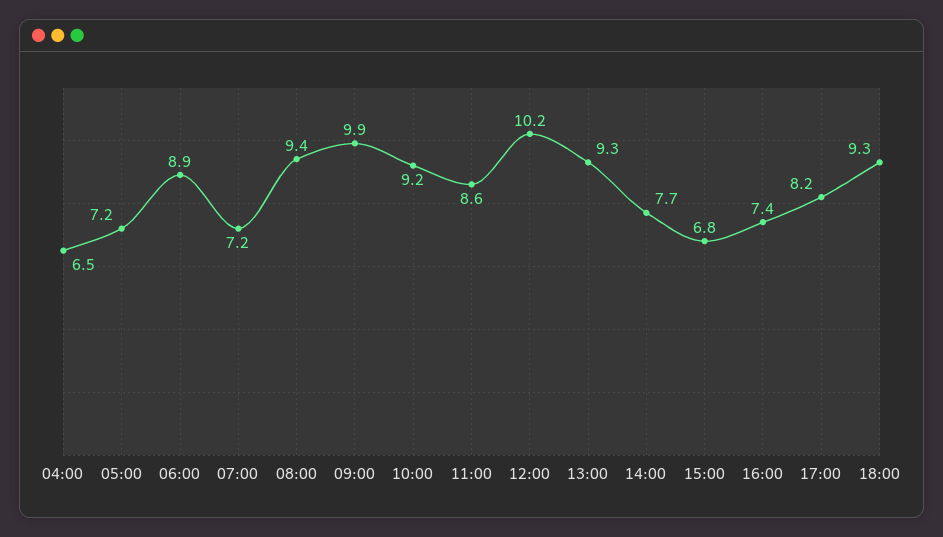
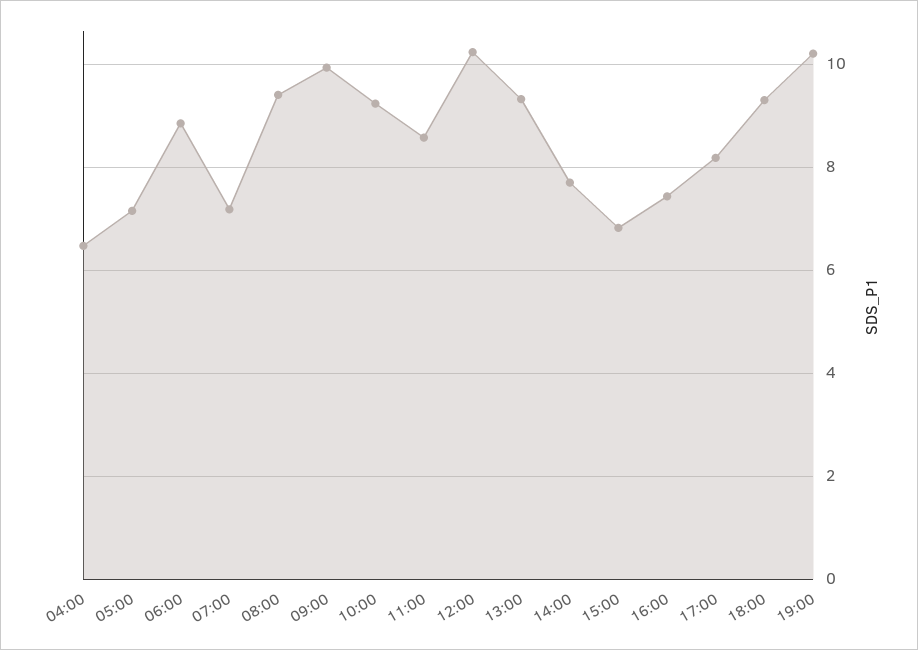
19:00: none -> 10.2

